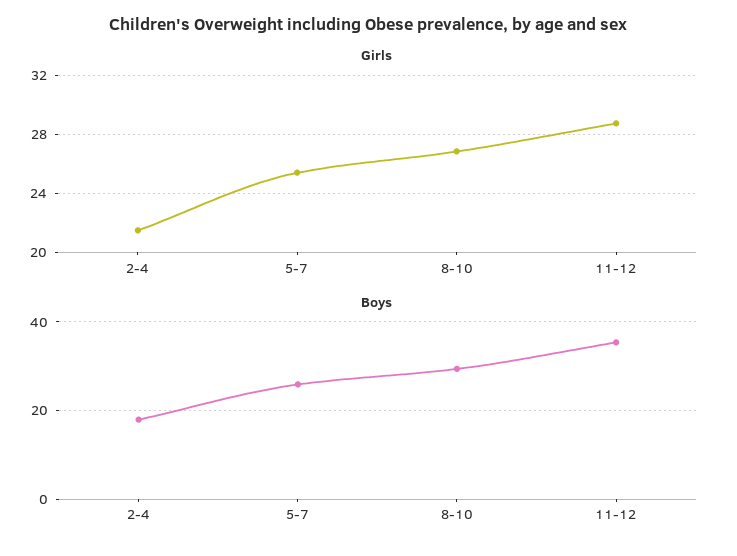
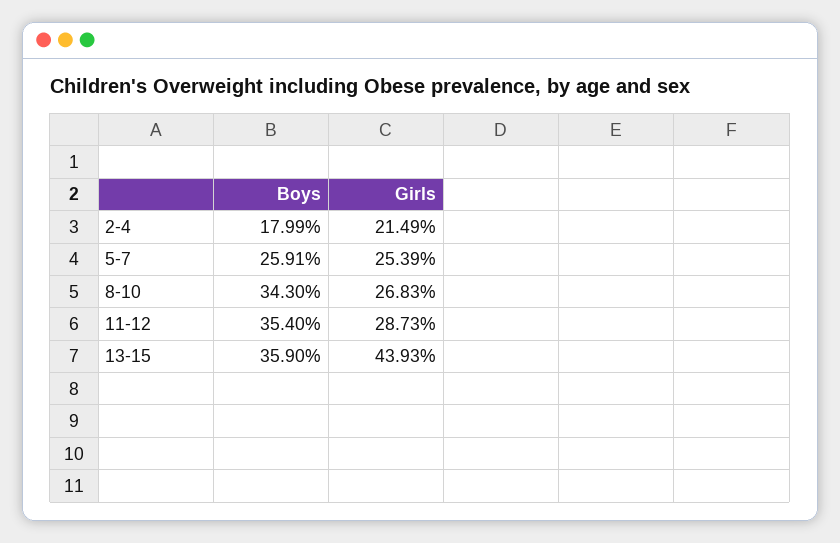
Boys, 8-10: 30 -> 34.3
Boys, 13-15: none -> 35.9
Girls, 13-15: none -> 43.93

